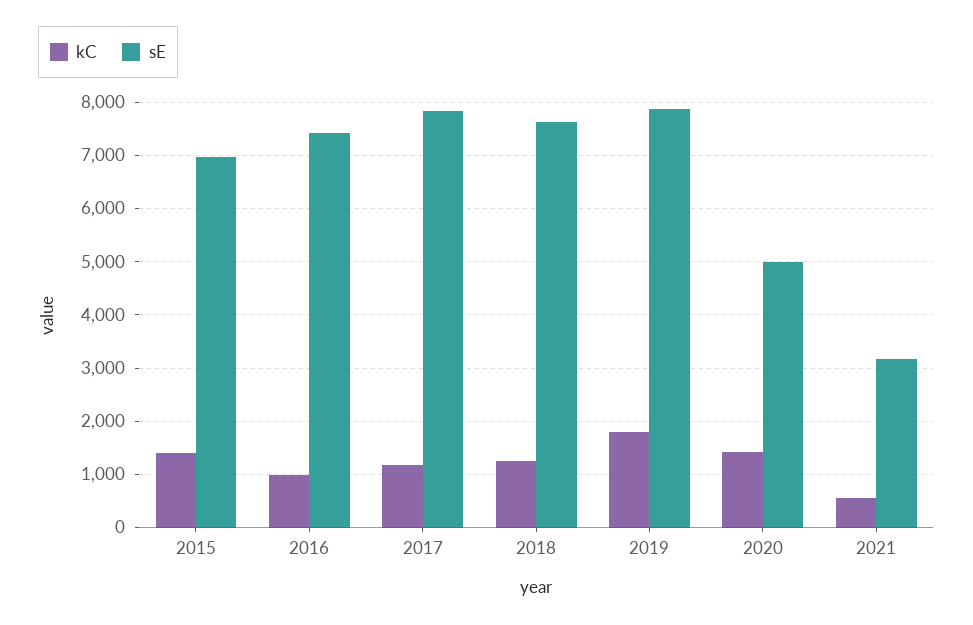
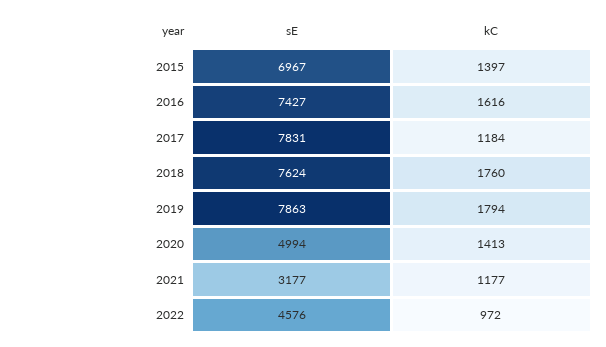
kC, 2016: 1000 -> 1616
kC, 2018: 1200 -> 1760
kC, 2021: 600 -> 1177
sE, 2022: none -> 4576
kC, 2022: none -> 972

